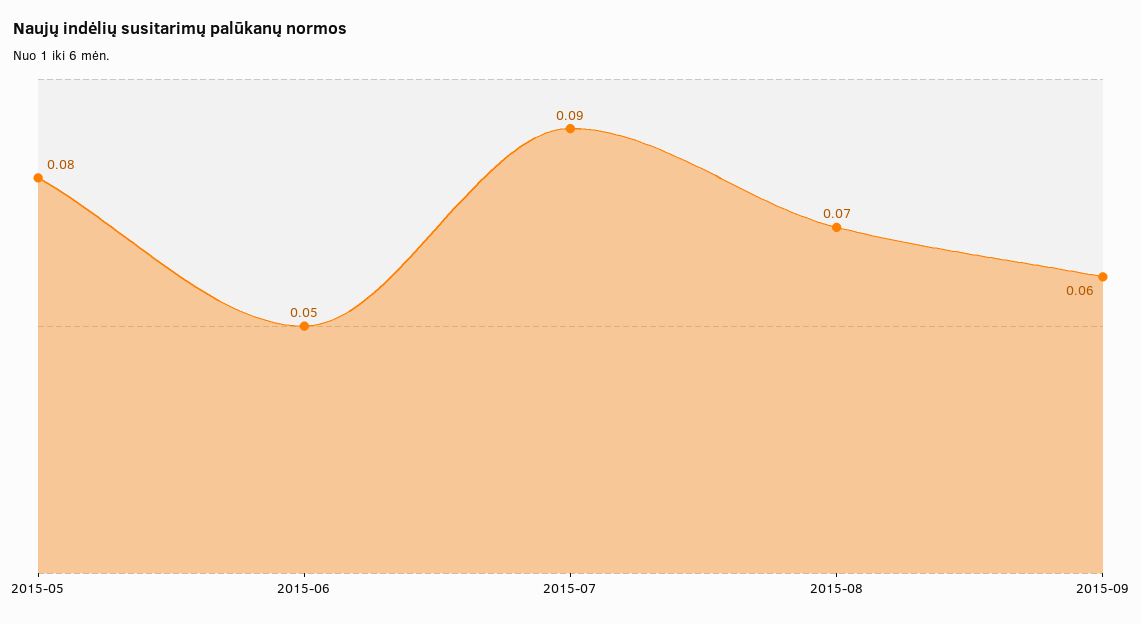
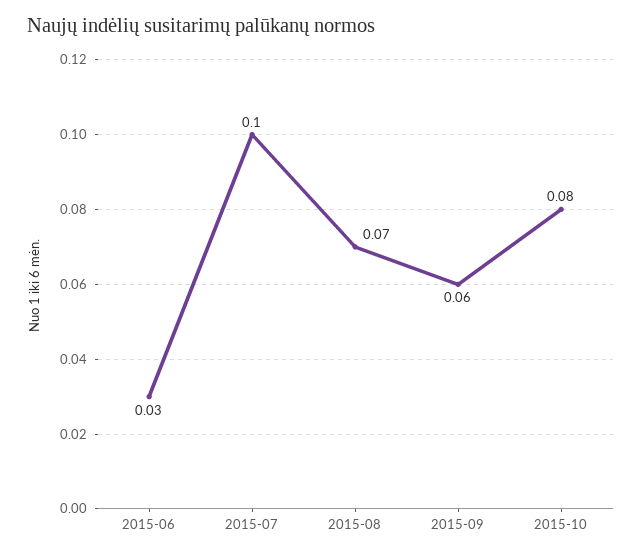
2015-05: 0.08 -> none
2015-06: 0.05 -> 0.03
2015-07: 0.09 -> 0.1
2015-10: none -> 0.08

